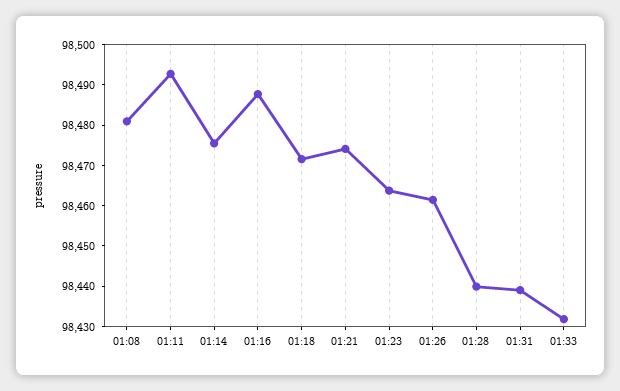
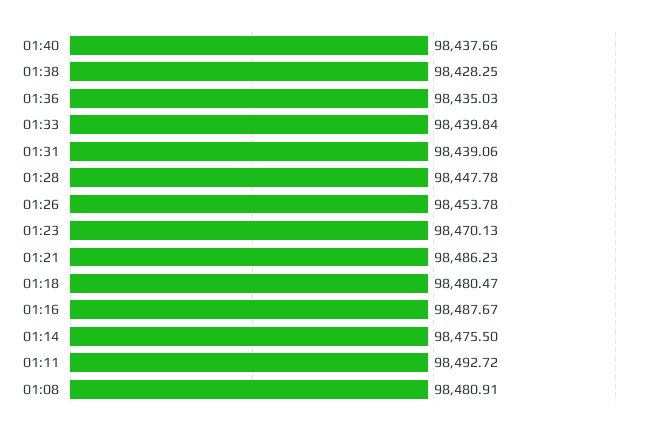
01:18: 98472 -> 98480.47
01:21: 98474 -> 98486.23
01:23: 98464 -> 98470.13
01:26: 98462 -> 98453.78
01:28: 98440 -> 98447.78
01:33: 98432 -> 98439.84
01:40: none -> 98437.66
01:38: none -> 98428.25
01:36: none -> 98435.03

